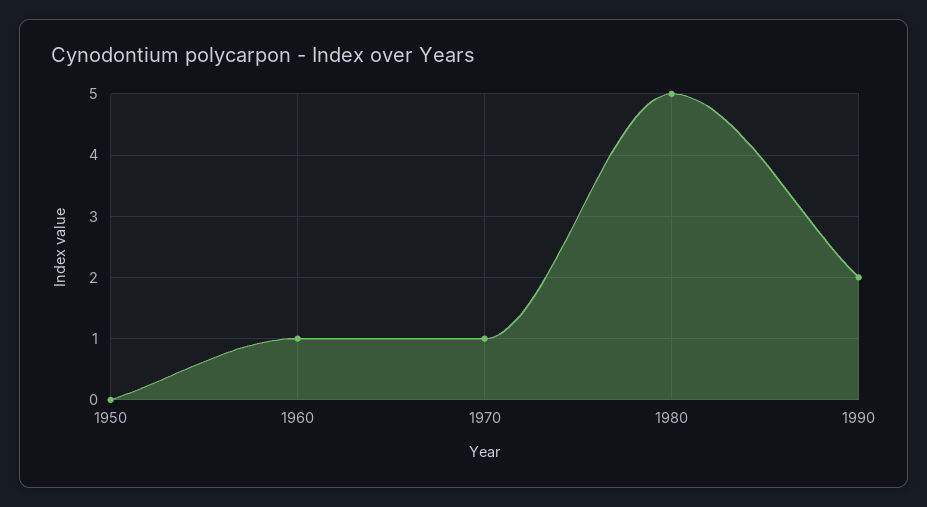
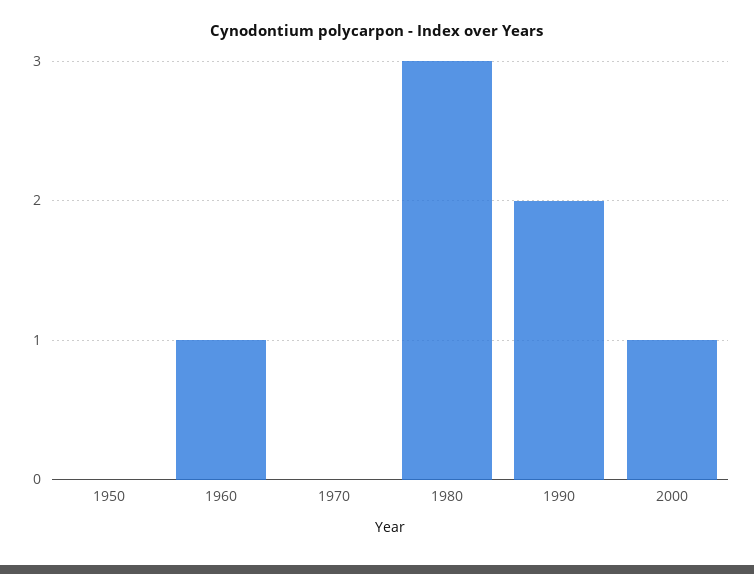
1970: 1 -> 0
1980: 5 -> 3
2000: none -> 1

